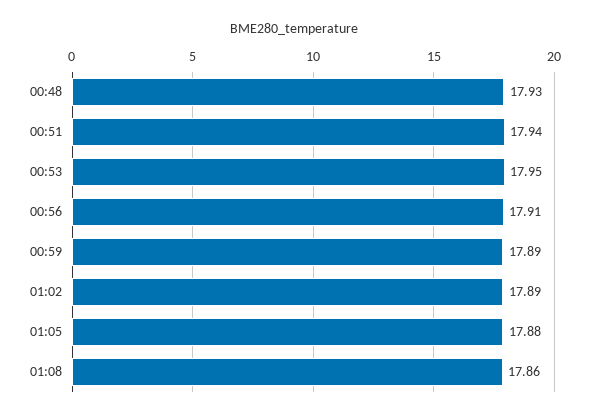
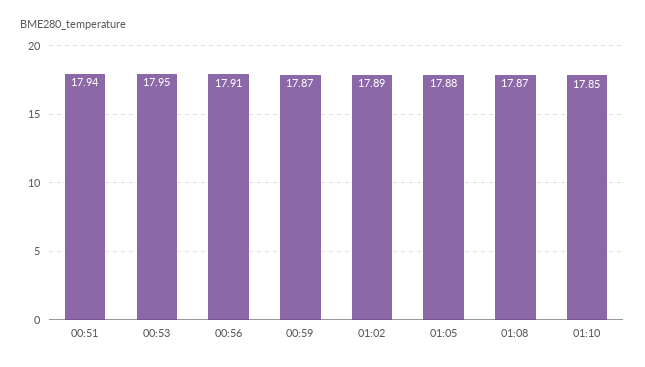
00:48: 17.93 -> none
00:59: 17.89 -> 17.87
01:08: 17.86 -> 17.87
01:10: none -> 17.85

